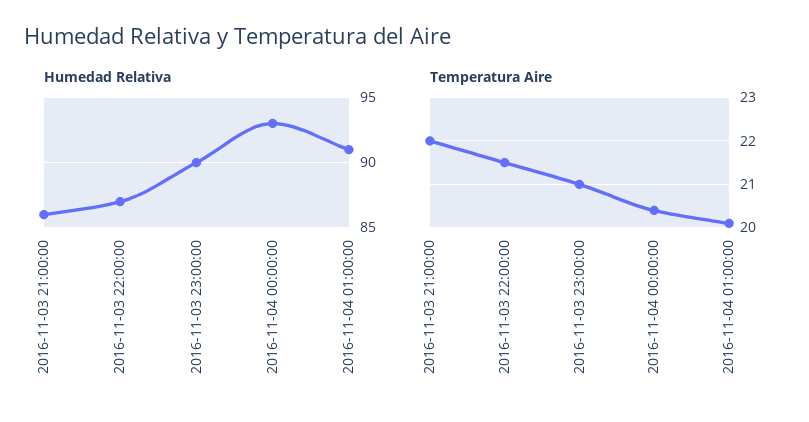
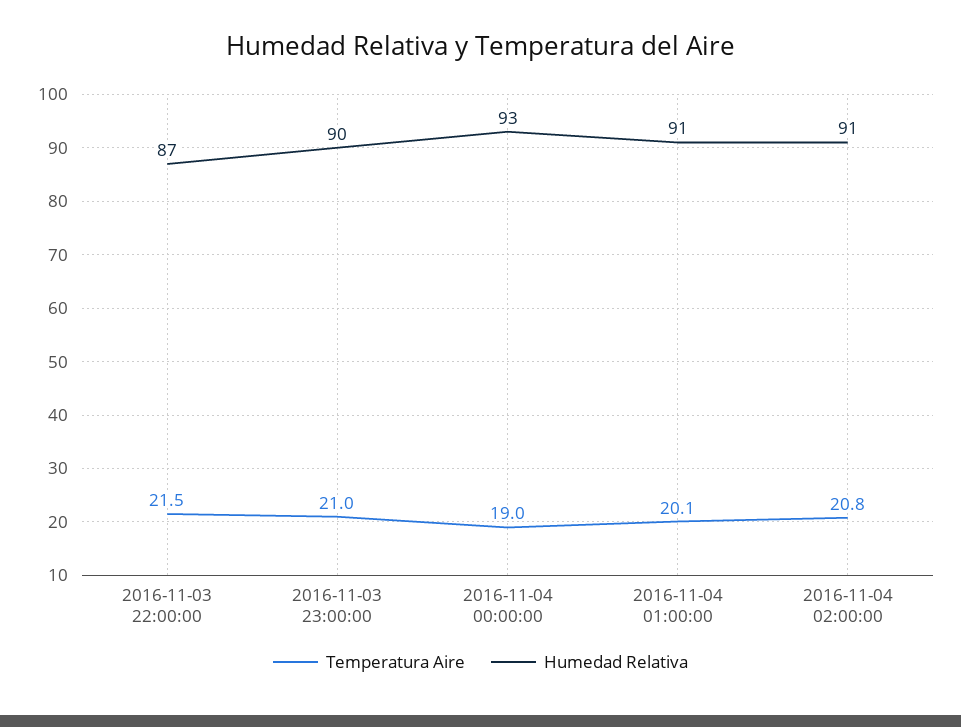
Humedad Relativa, 2016-11-03 21:00:00: 86 -> none
Temperatura Aire, 2016-11-03 21:00:00: 22 -> none
Temperatura Aire, 2016-11-04 00:00:00: 20.5 -> 19
Temperatura Aire, 2016-11-04 02:00:00: none -> 20.8
Humedad Relativa, 2016-11-04 02:00:00: none -> 91

